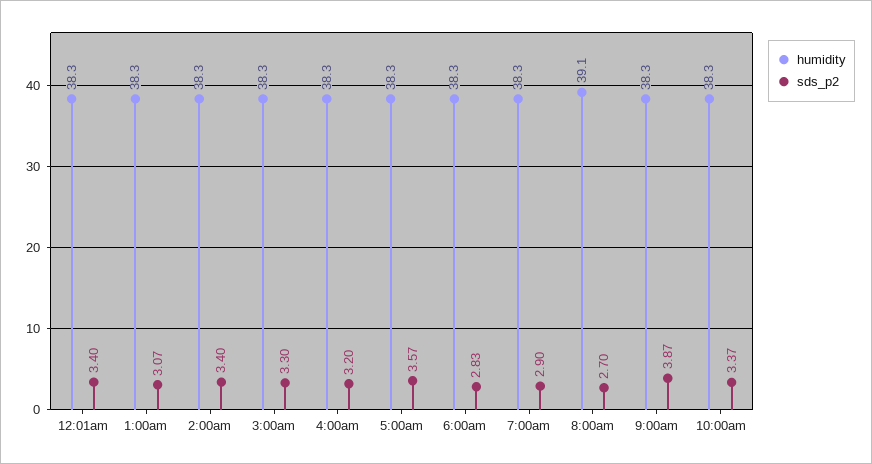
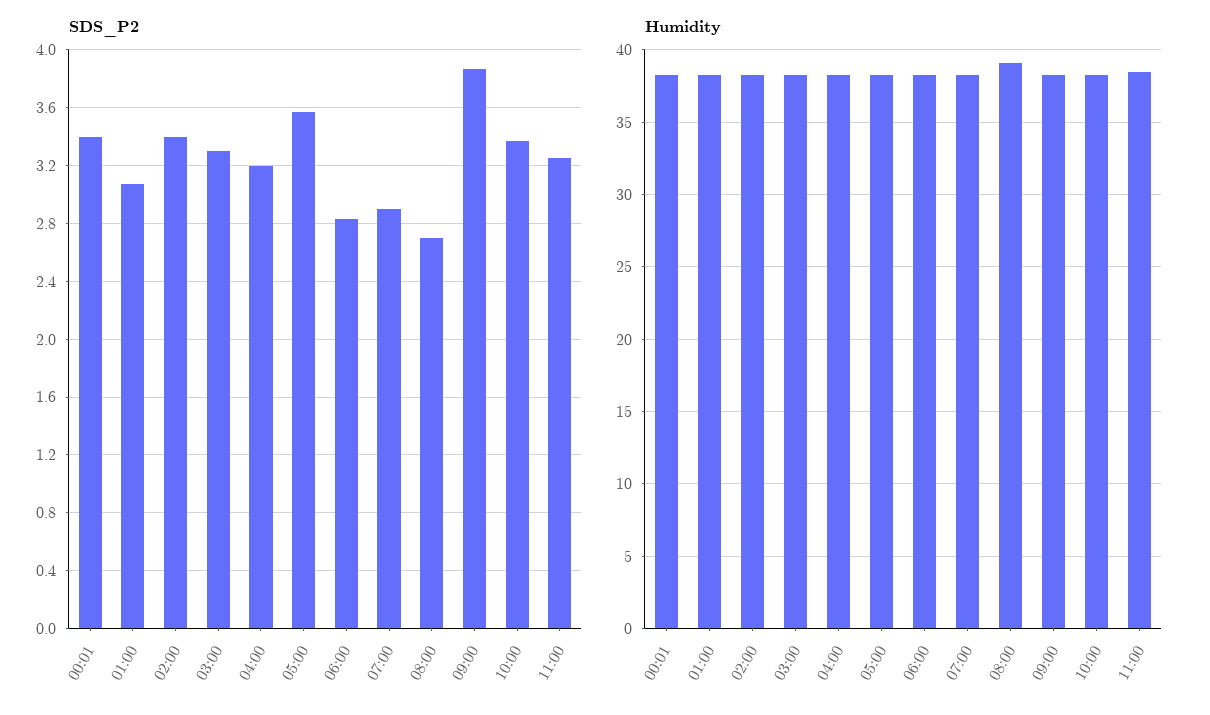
sds_p2, 11:00: none -> 3.25
humidity, 11:00: none -> 38.5

